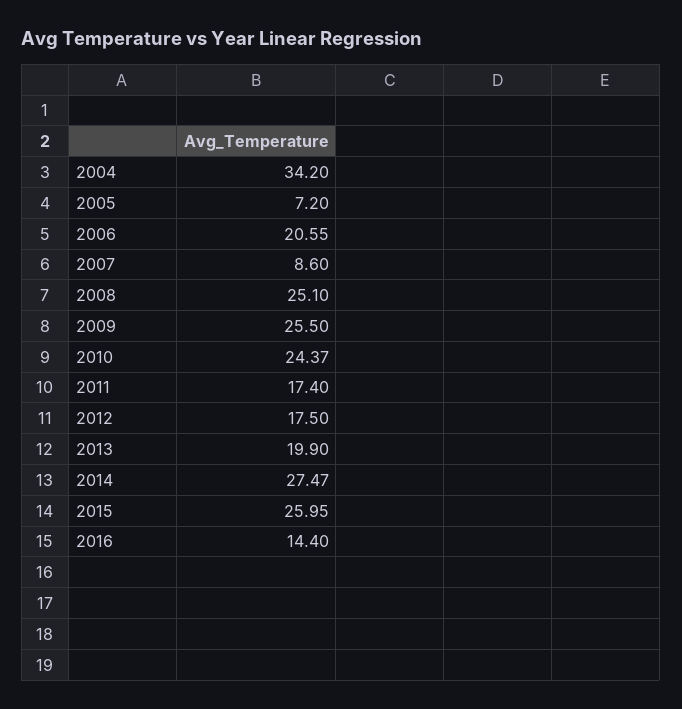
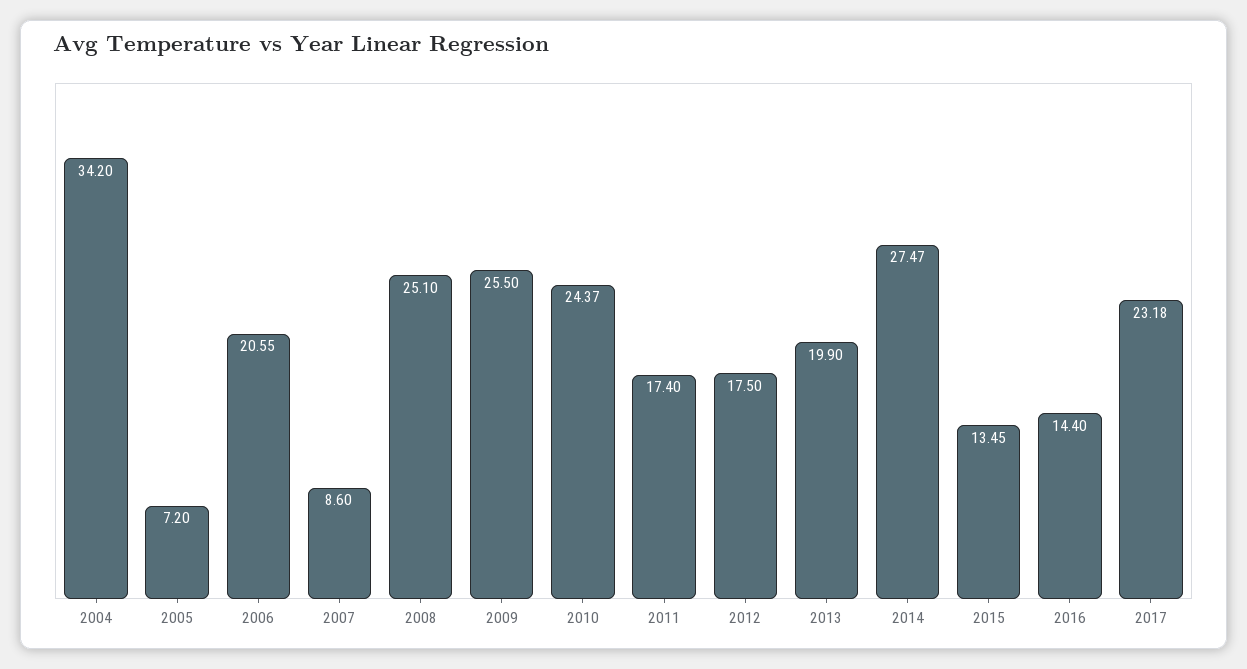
2015: 25.95 -> 13.45
2017: none -> 23.18

